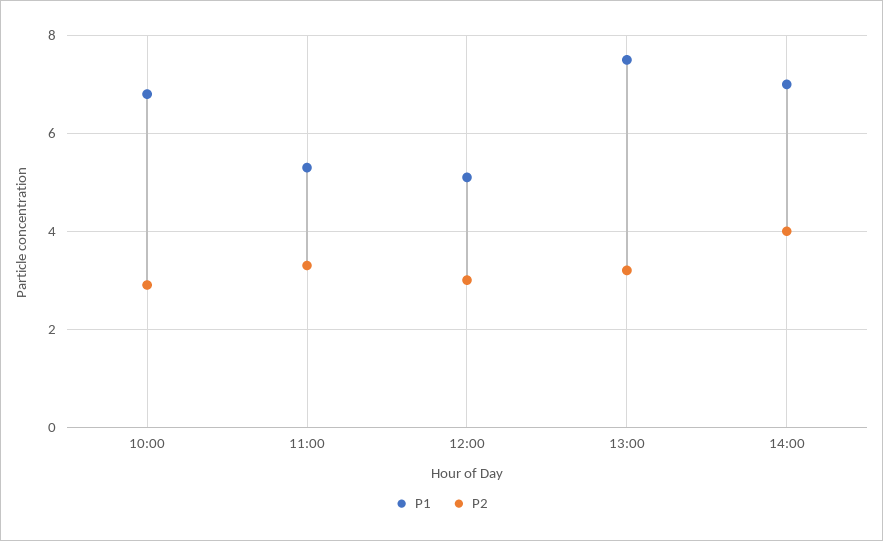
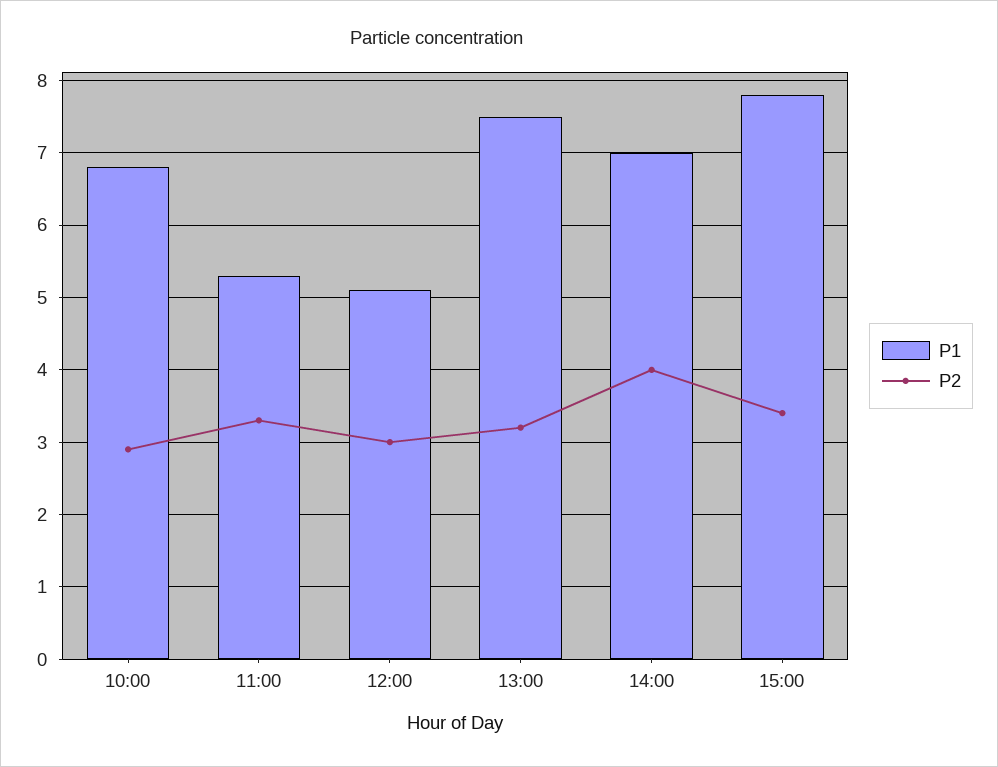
P1, 15:00: none -> 7.8
P2, 15:00: none -> 3.4

